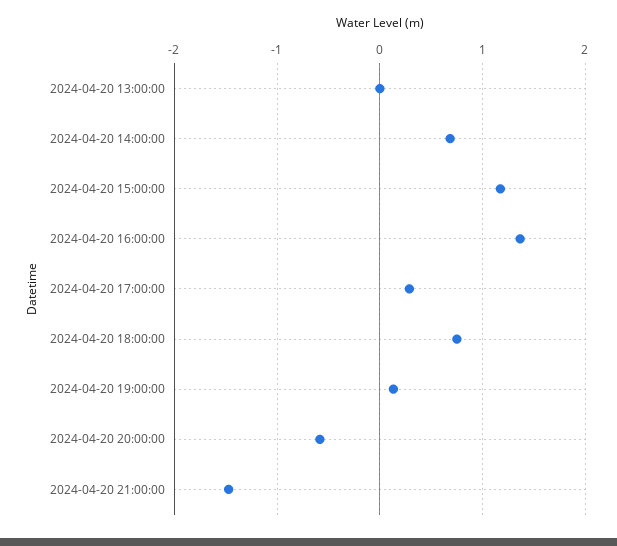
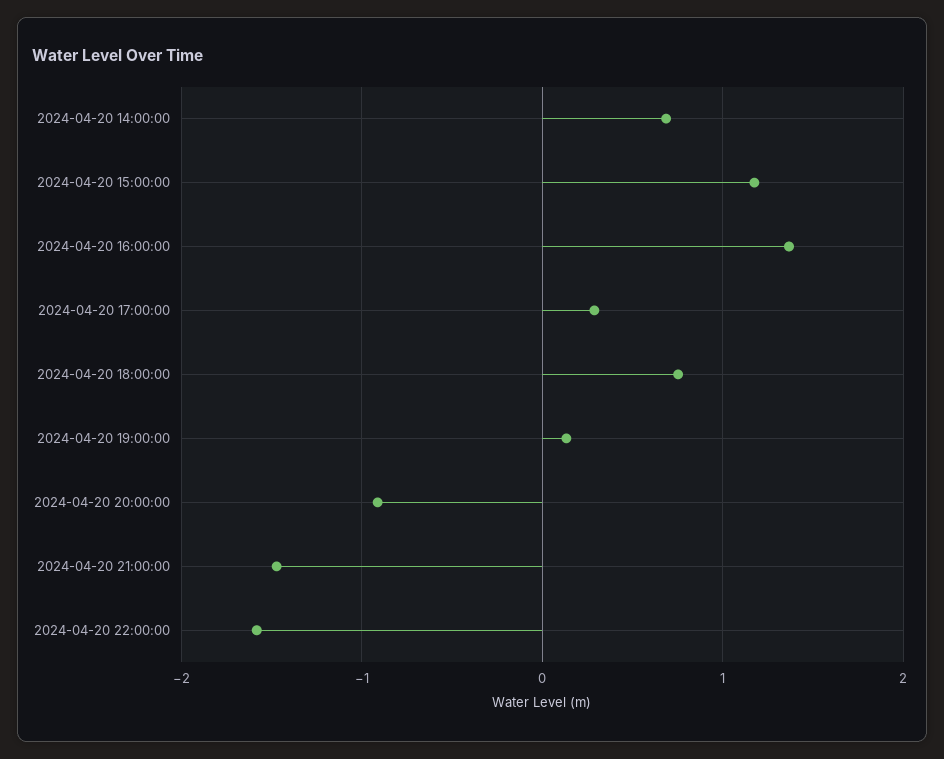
2024-04-20 13:00:00: 0 -> none
2024-04-20 20:00:00: -0.6 -> -0.9
2024-04-20 22:00:00: none -> -1.6

